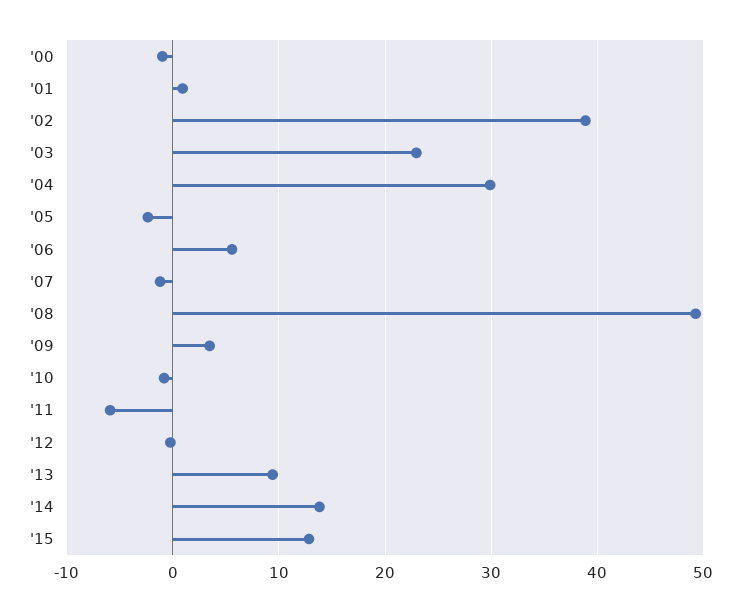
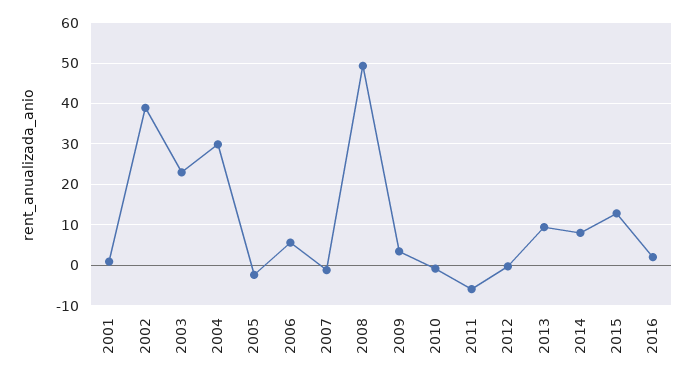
'00: -1 -> none
'14: 14 -> 8
2016: none -> 2

